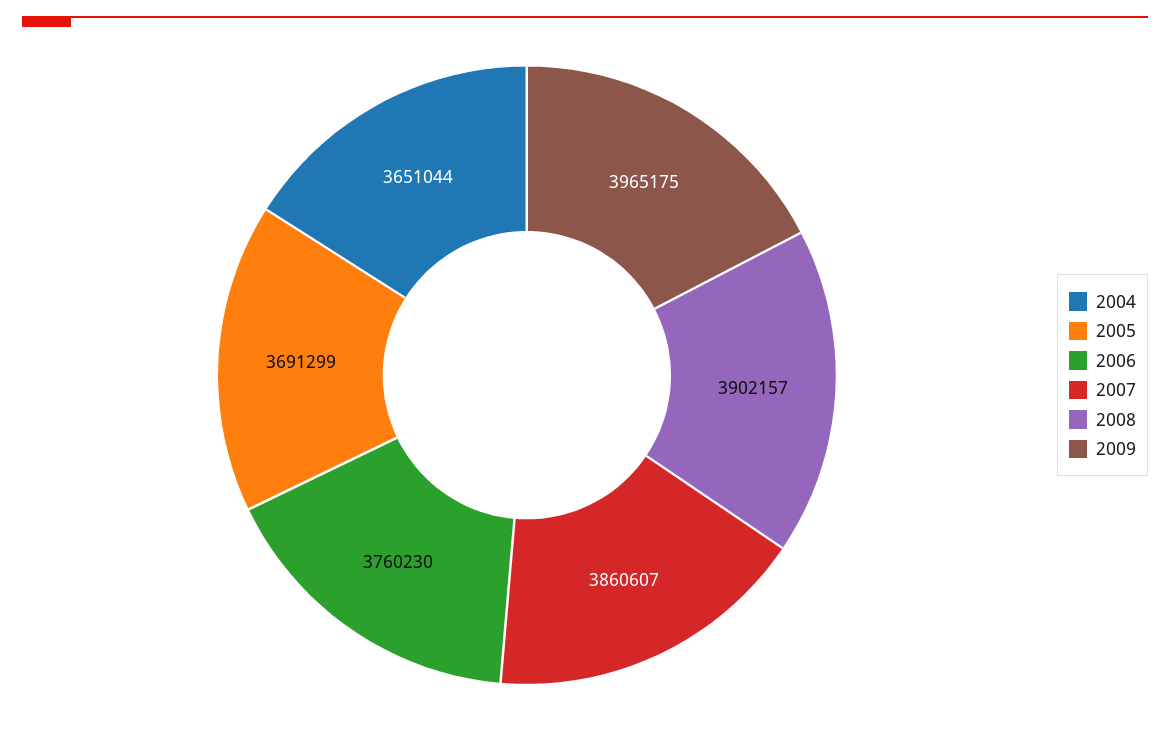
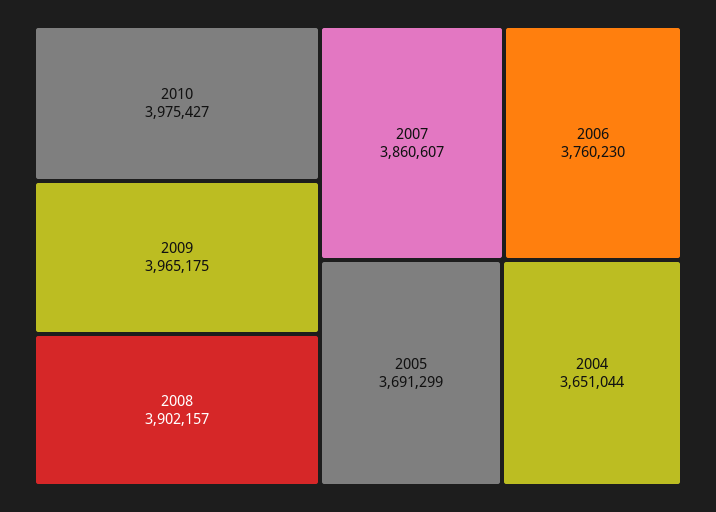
2010: none -> 3975427

